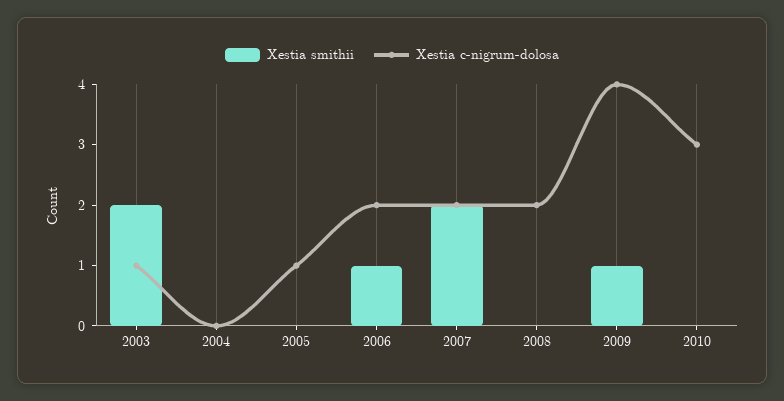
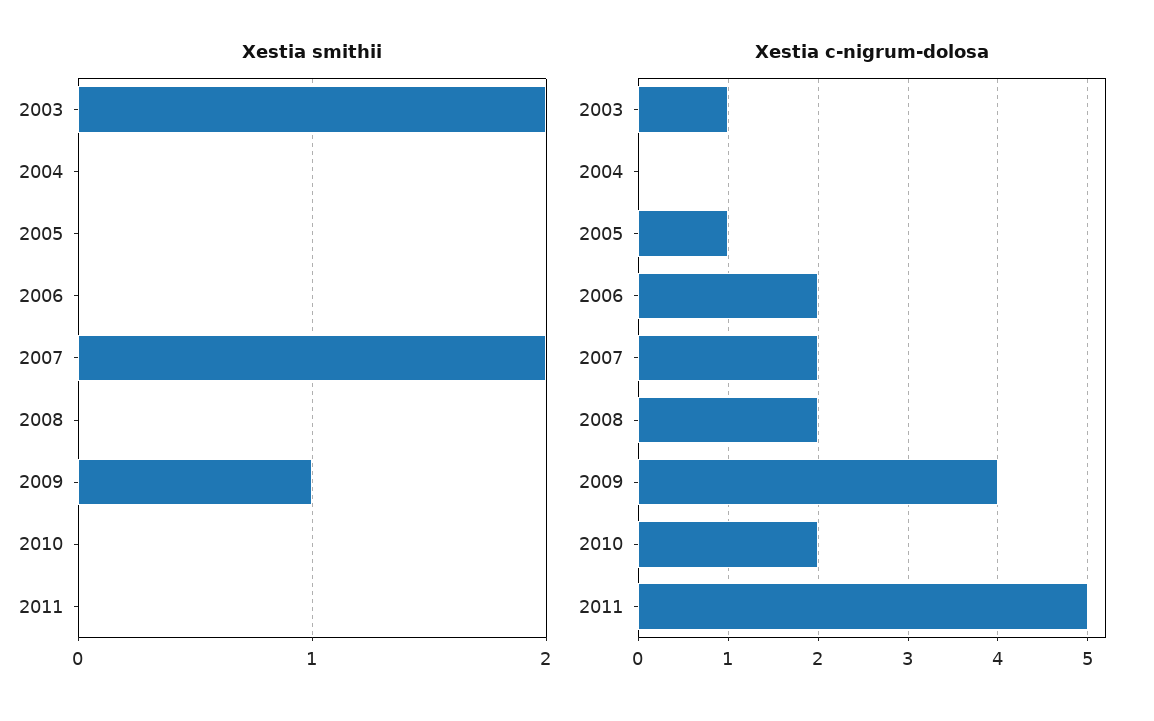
Xestia smithii, 2006: 1 -> 0
Xestia c-nigrum-dolosa, 2010: 3 -> 2
Xestia smithii, 2011: none -> 0
Xestia c-nigrum-dolosa, 2011: none -> 5

